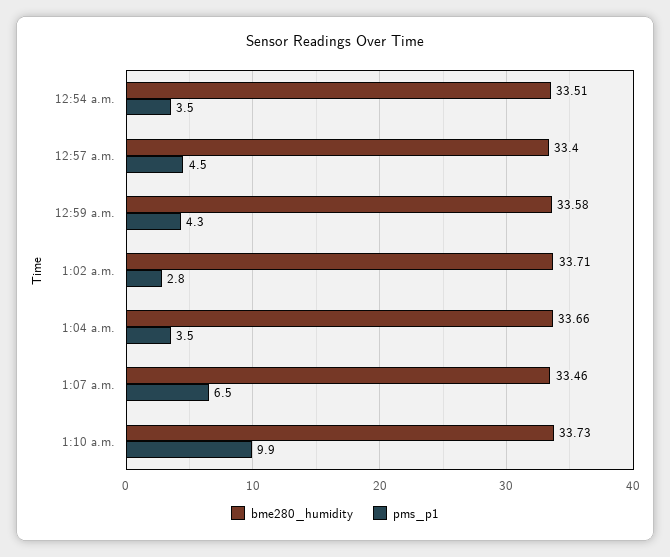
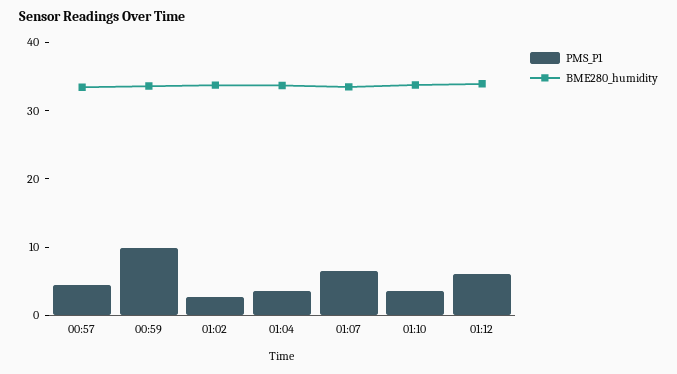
bme280_humidity, 12:54 a.m.: 33.51 -> none
pms_p1, 12:54 a.m.: 3.5 -> none
pms_p1, 12:59 a.m.: 4.3 -> 10
pms_p1, 1:10 a.m.: 9.9 -> 4
pms_p1, 01:12: none -> 6
bme280_humidity, 01:12: none -> 34

